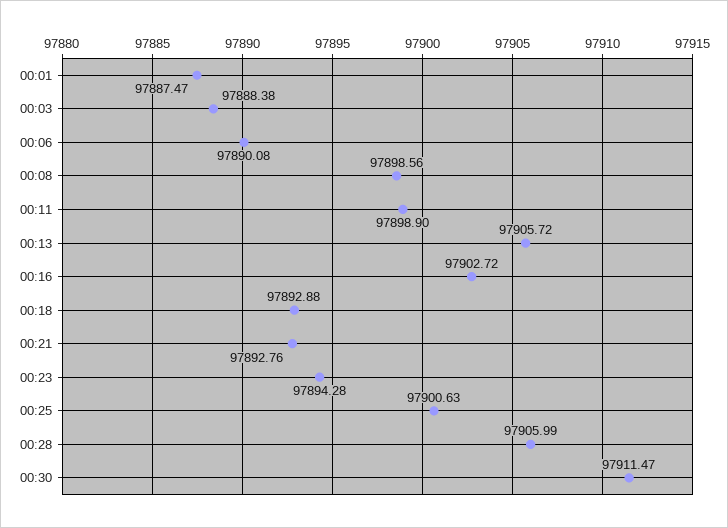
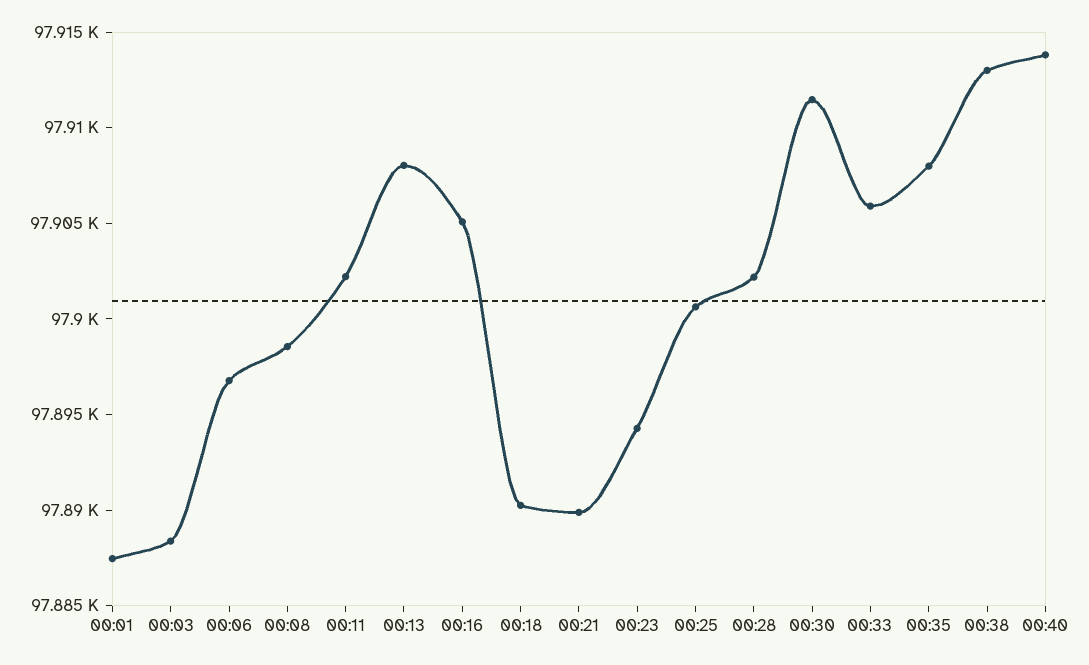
00:06: 97890.08 -> 97897
00:11: 97898.9 -> 97902
00:13: 97905.72 -> 97908
00:16: 97902.72 -> 97905
00:18: 97892.88 -> 97890
00:21: 97892.76 -> 97890
00:28: 97905.99 -> 97902
00:33: none -> 97906
00:35: none -> 97908
00:38: none -> 97913
00:40: none -> 97914

